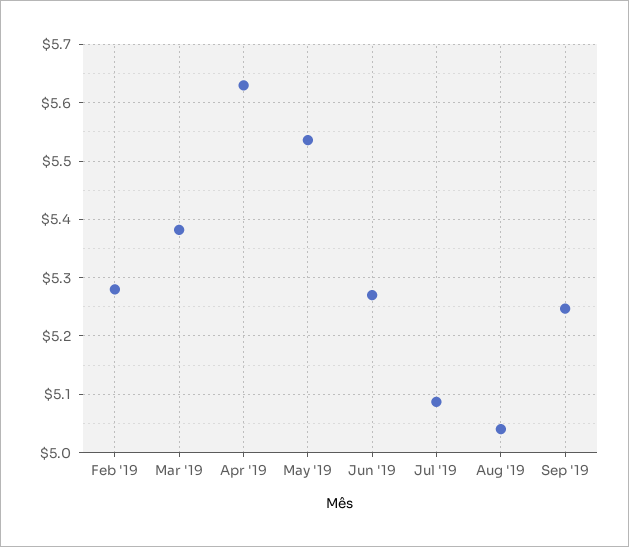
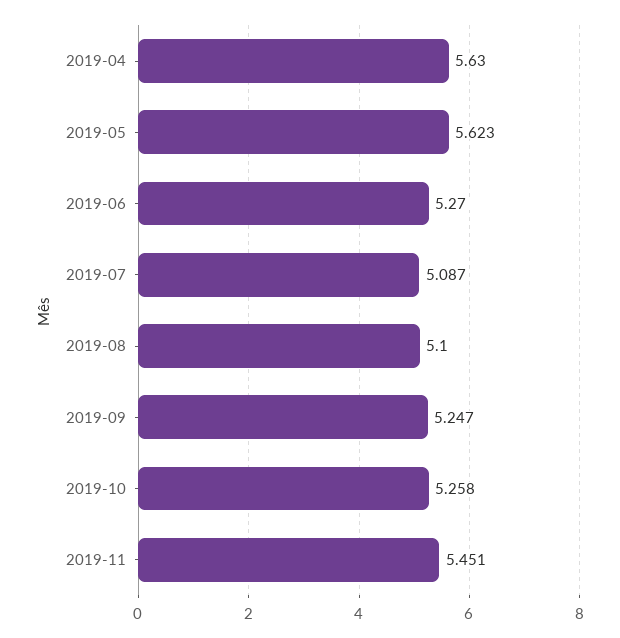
Feb '19: 5.28 -> none
Mar '19: 5.38 -> none
May '19: 5.54 -> 5.623
Aug '19: 5.04 -> 5.1
2019-10: none -> 5.258
2019-11: none -> 5.451

